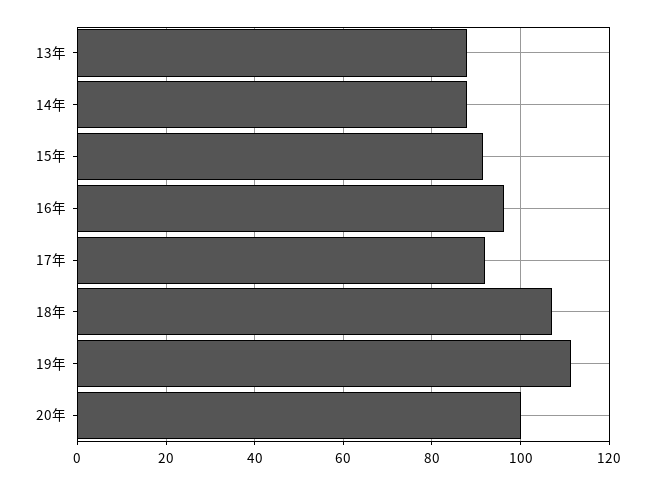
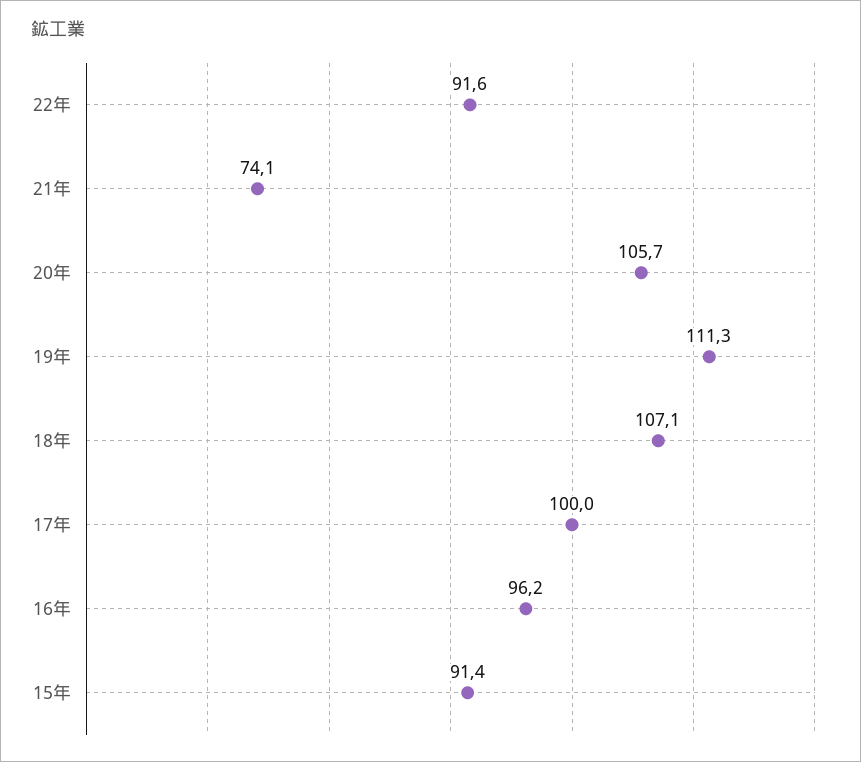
13年: 88 -> none
14年: 88 -> none
17年: 92 -> 100
20年: 100 -> 105.7
22年: none -> 91.6
21年: none -> 74.1

